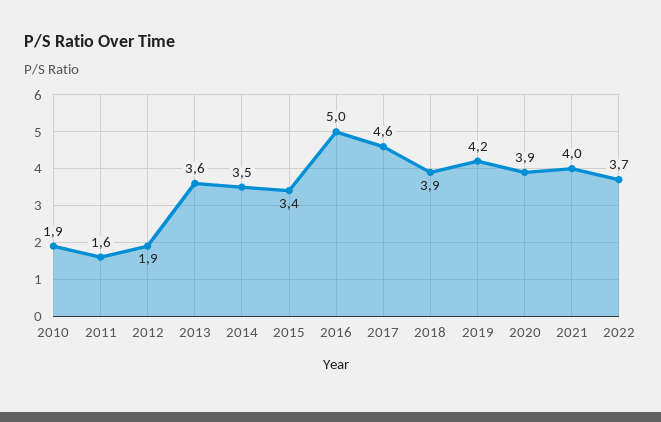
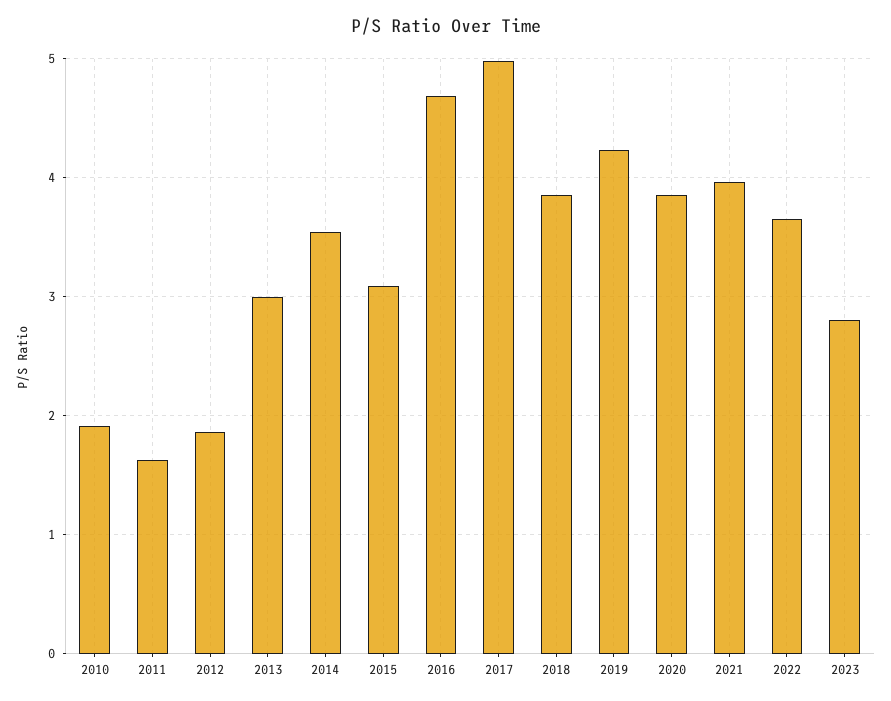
2013: 3.6 -> 3
2015: 3.4 -> 3.1
2016: 5 -> 4.7
2017: 4.6 -> 5
2023: none -> 2.8

